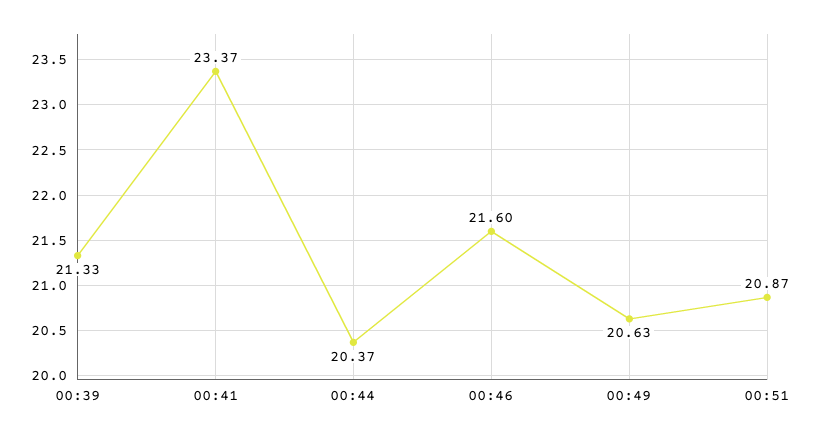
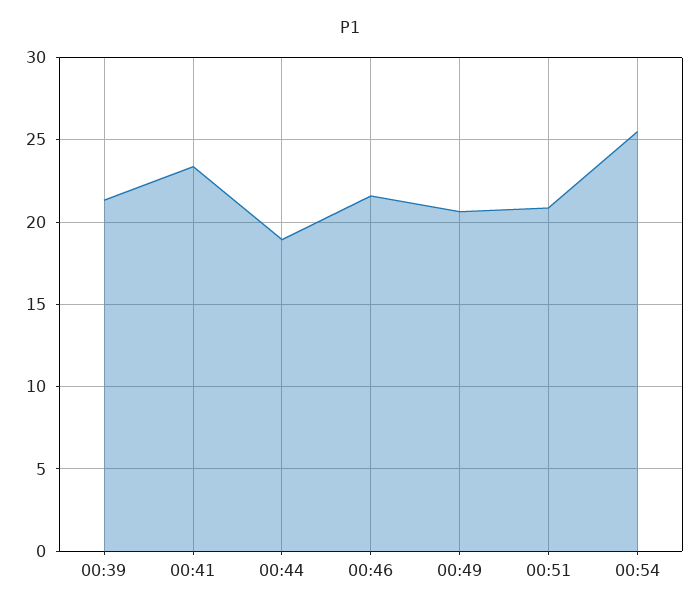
00:44: 20.37 -> 19
00:54: none -> 25.5

